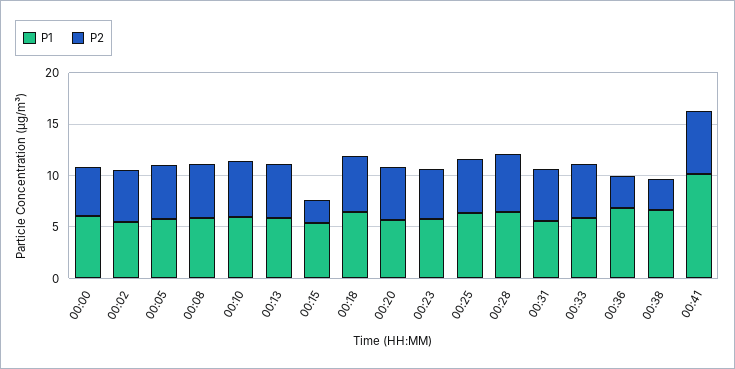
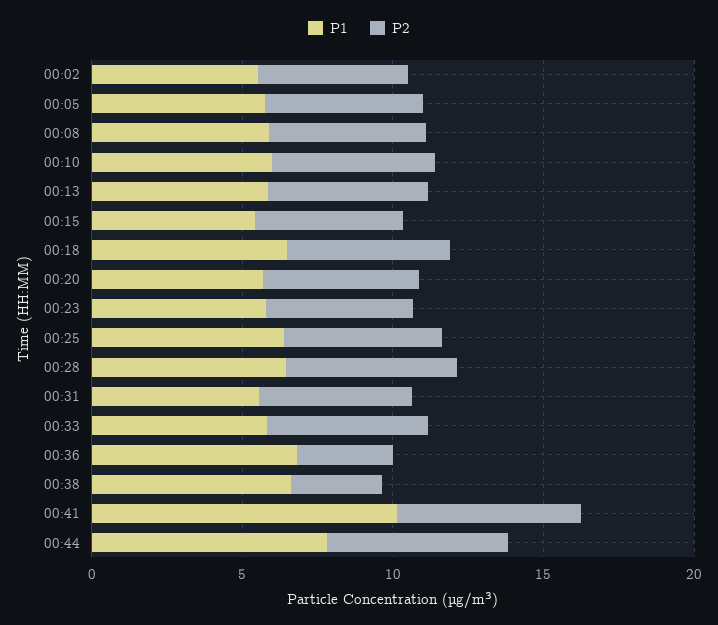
P1, 00:00: 6 -> none
P2, 00:00: 5 -> none
P2, 00:15: 2 -> 5
P1, 00:44: none -> 8
P2, 00:44: none -> 6

